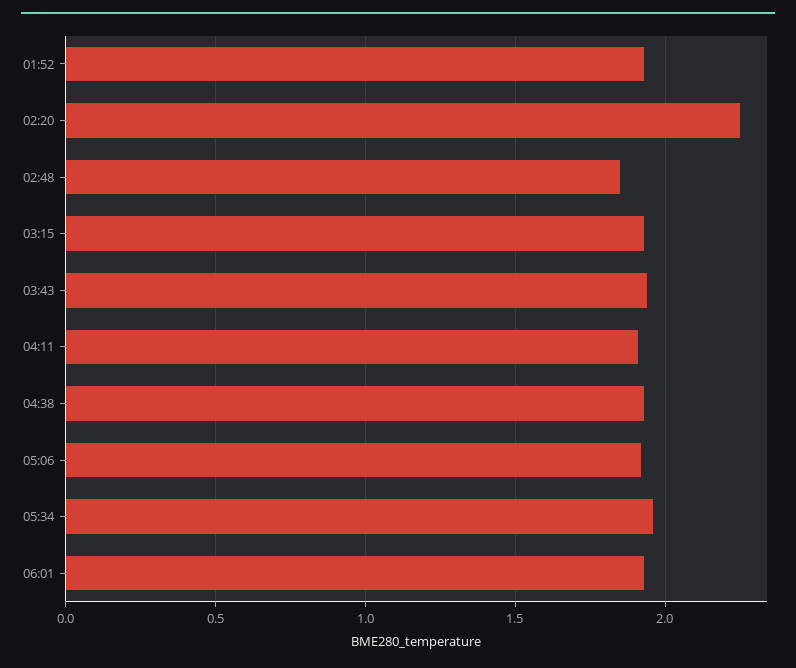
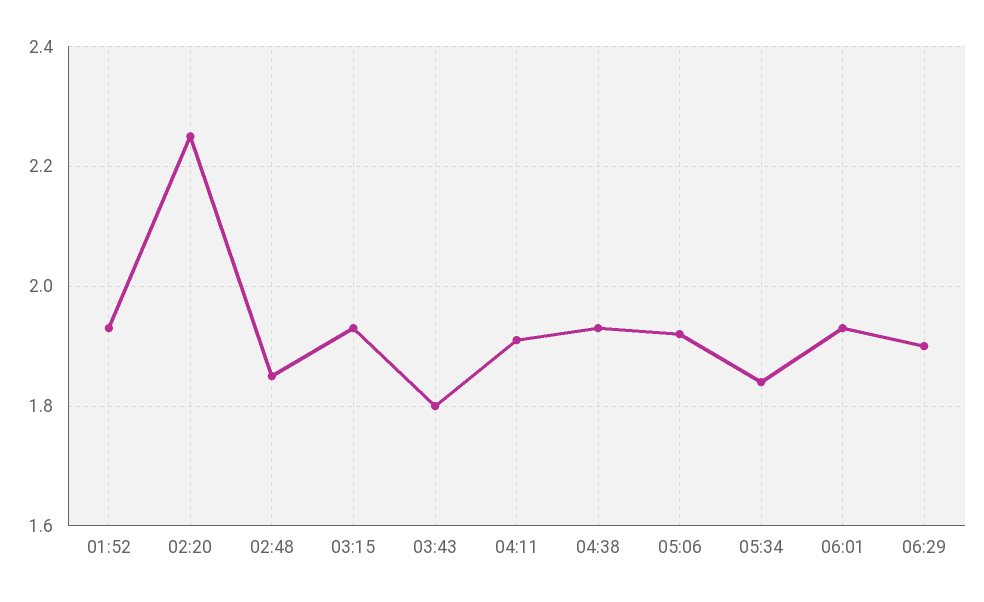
03:43: 1.95 -> 1.8
05:34: 1.95 -> 1.85
06:29: none -> 1.9

